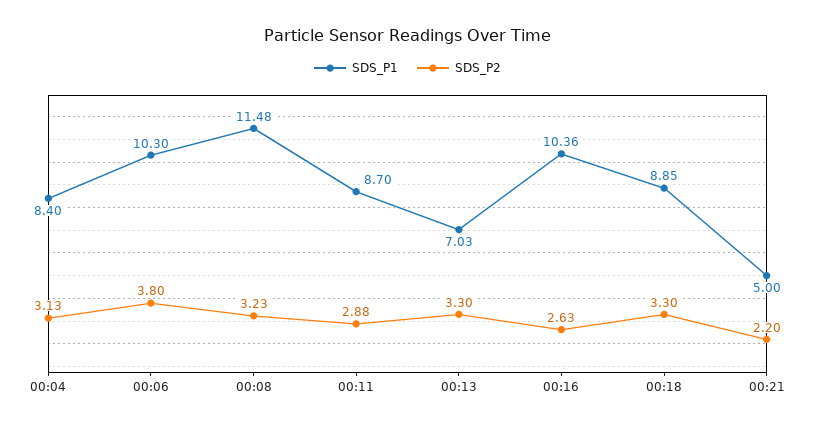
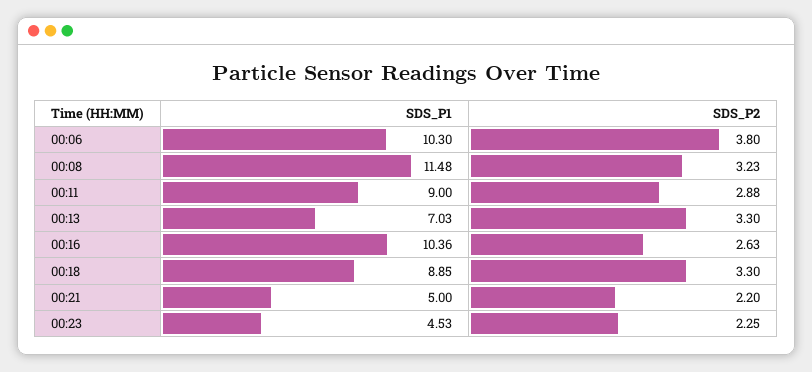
SDS_P1, 00:04: 8.4 -> none
SDS_P2, 00:04: 3.13 -> none
SDS_P1, 00:11: 8.7 -> 9
SDS_P1, 00:23: none -> 4.53
SDS_P2, 00:23: none -> 2.25

